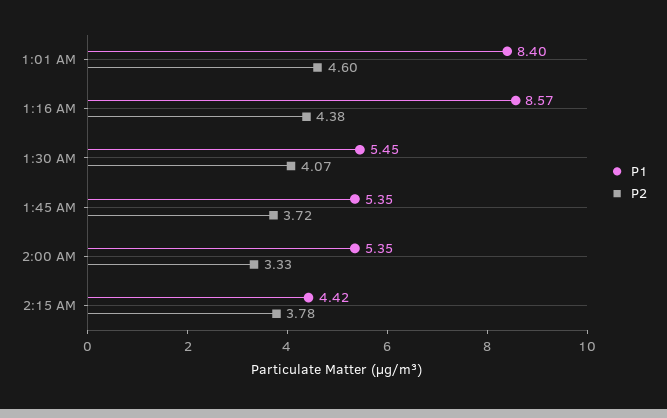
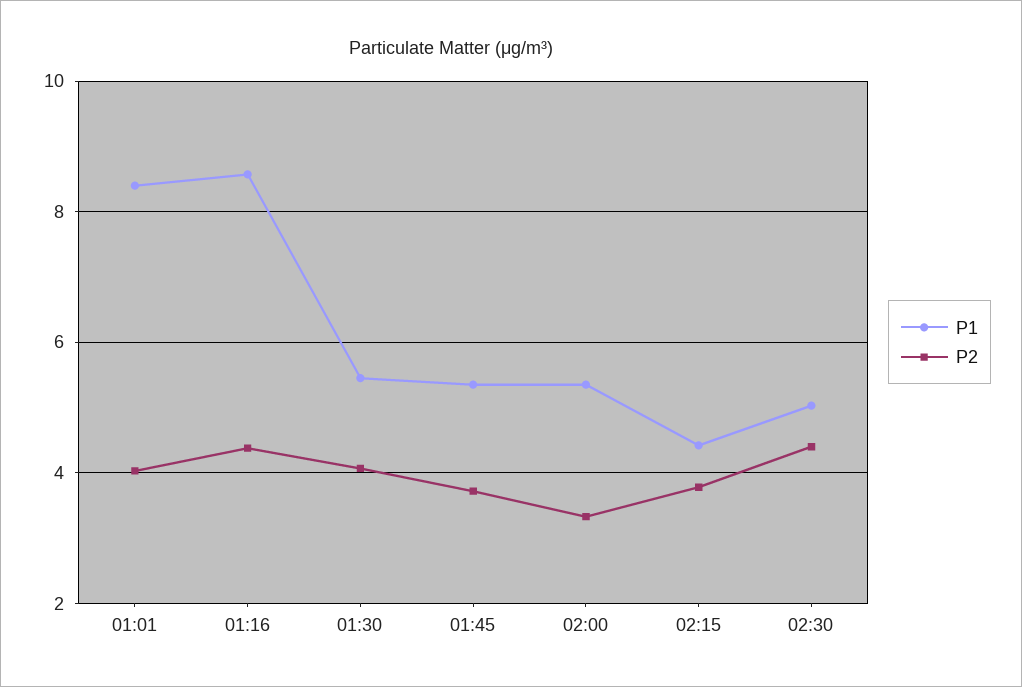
P2, 1:01 AM: 4.6 -> 4
P1, 02:30: none -> 5
P2, 02:30: none -> 4.4

